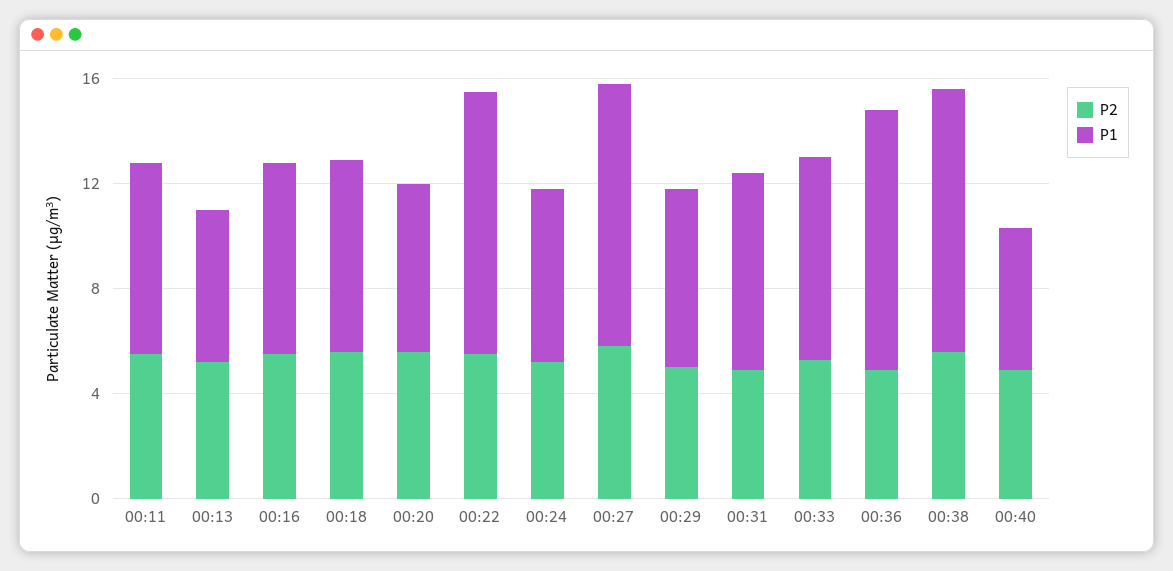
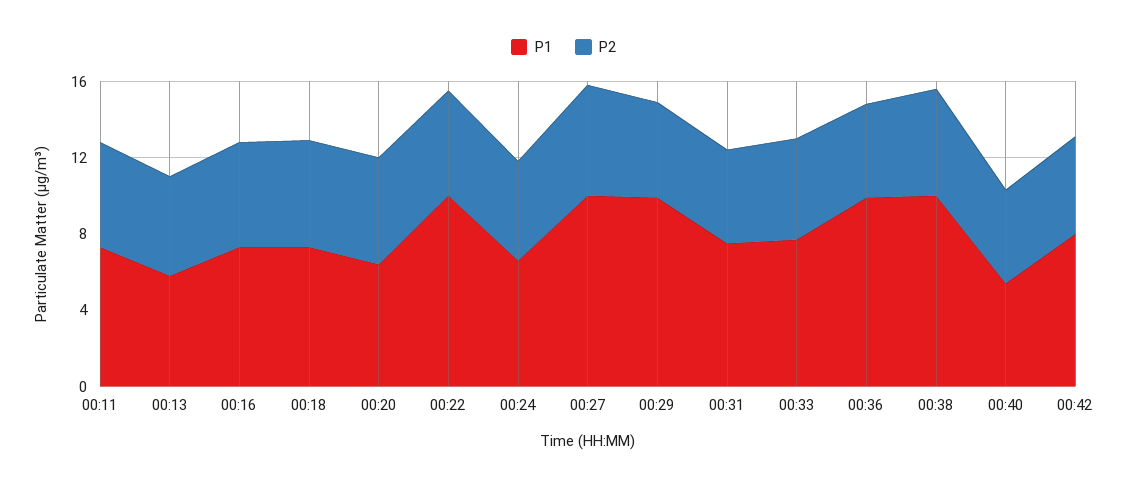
P1, 00:29: 7 -> 10
P1, 00:42: none -> 8
P2, 00:42: none -> 5

